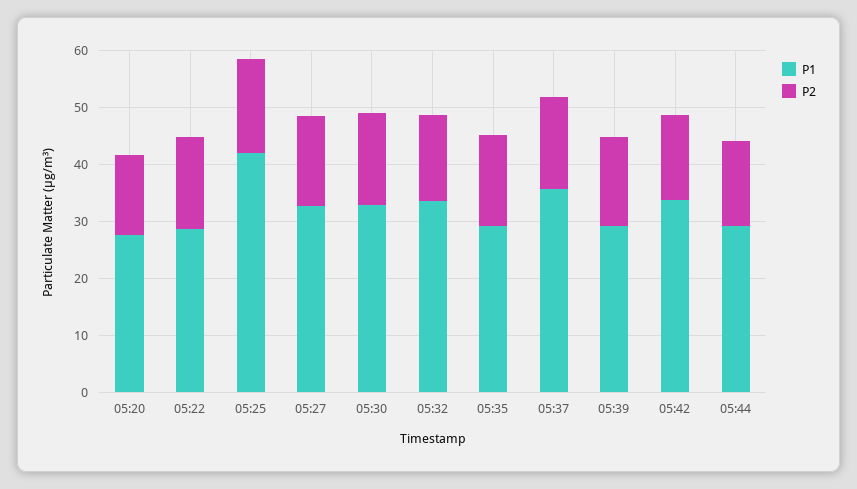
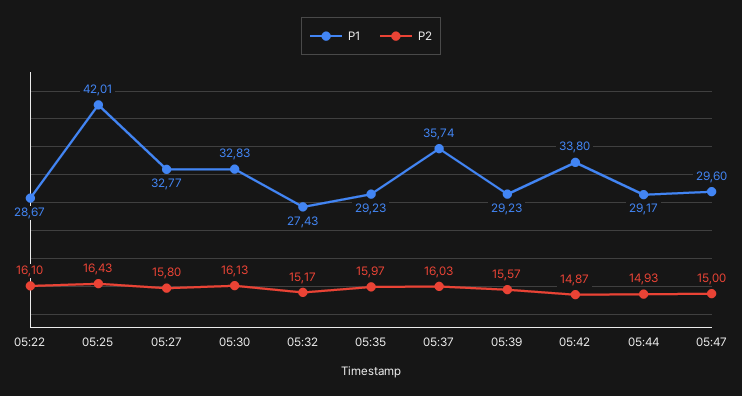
P1, 05:20: 28 -> none
P2, 05:20: 14 -> none
P1, 05:32: 34 -> 27.43
P1, 05:47: none -> 29.6
P2, 05:47: none -> 15

